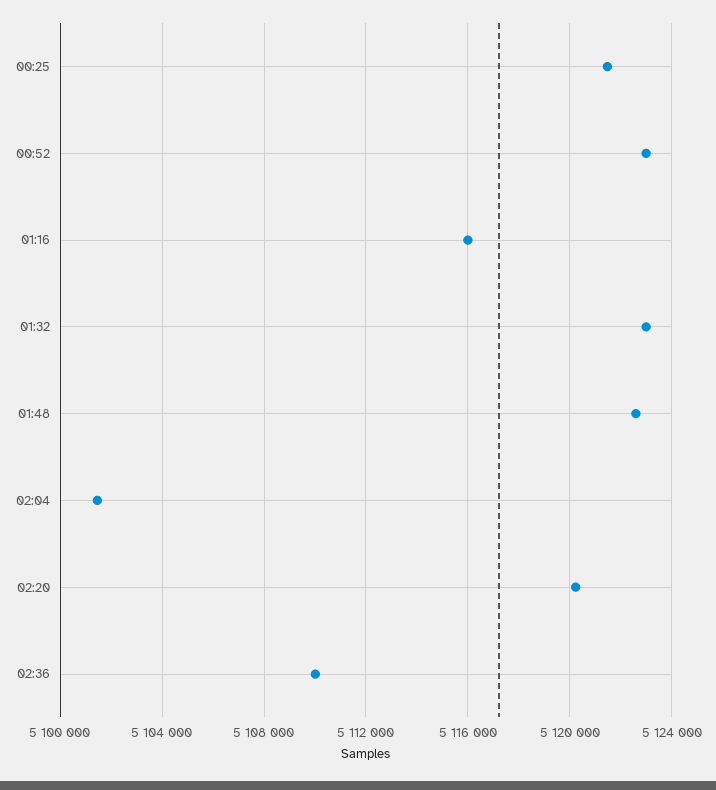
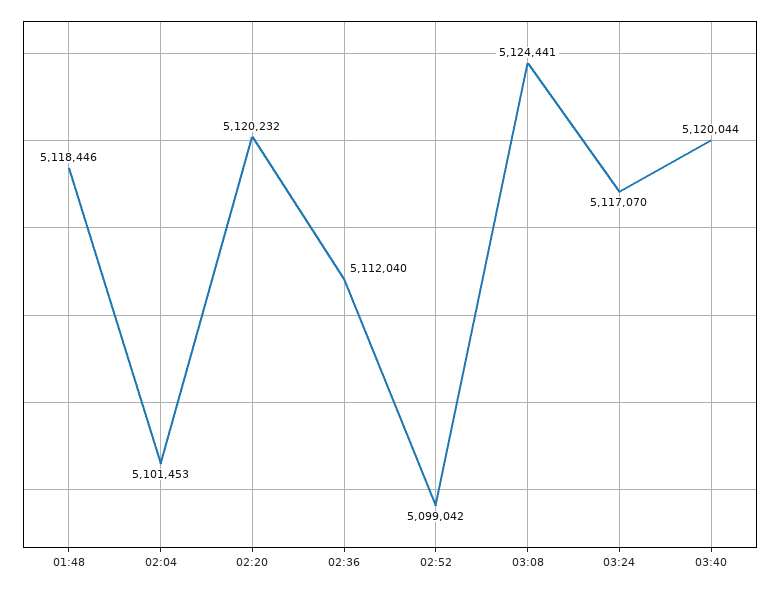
00:25: 5121500 -> none
00:52: 5123000 -> none
01:16: 5116000 -> none
01:32: 5123000 -> none
01:48: 5122500 -> 5118446
02:36: 5110000 -> 5112040
02:52: none -> 5099042
03:08: none -> 5124441
03:24: none -> 5117070
03:40: none -> 5120044

